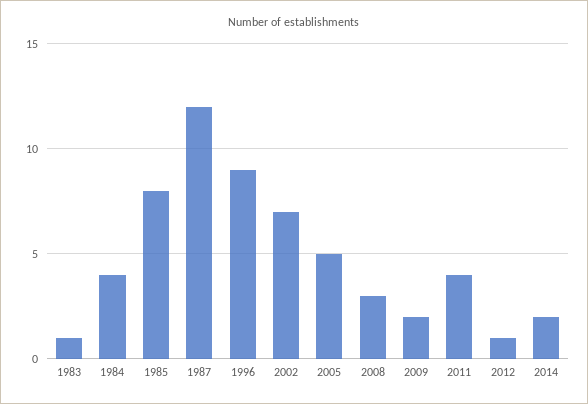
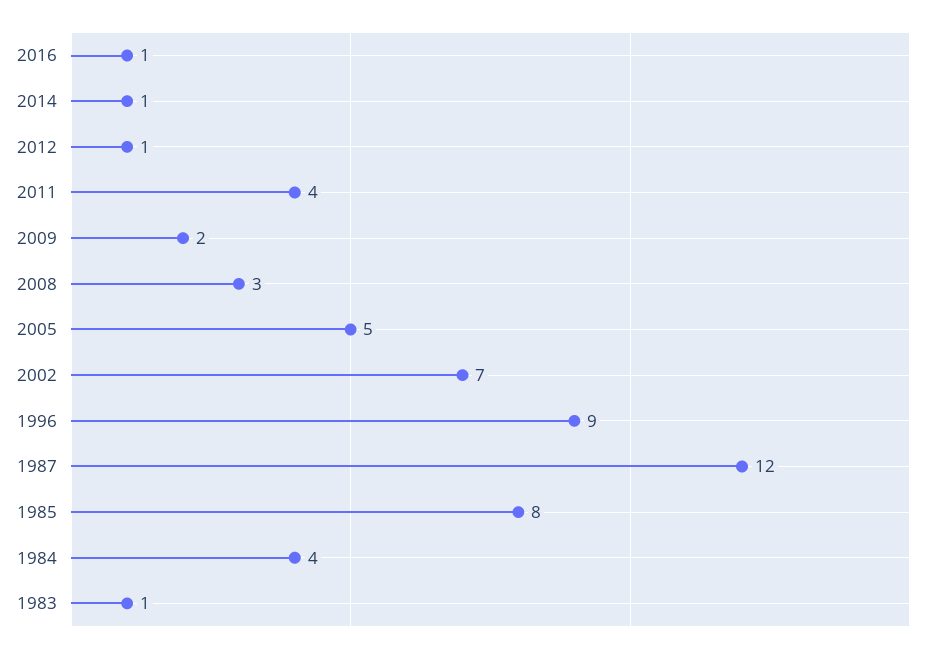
2014: 2 -> 1
2016: none -> 1

